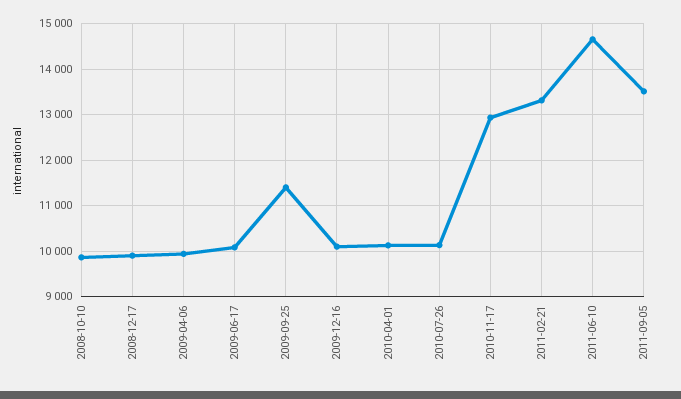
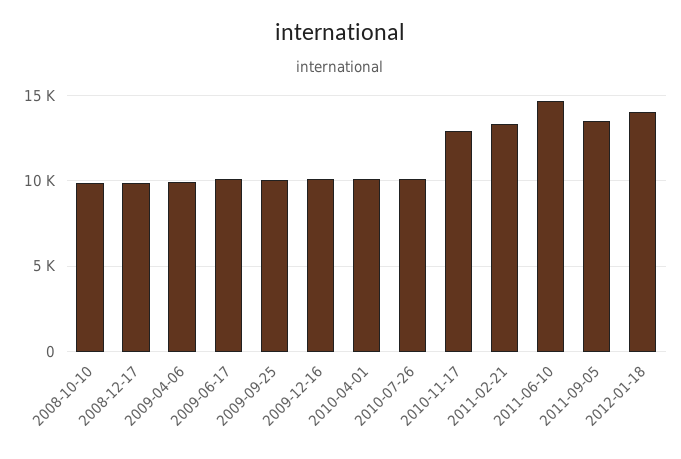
2009-09-25: 11400 -> 10000
2012-01-18: none -> 14000

